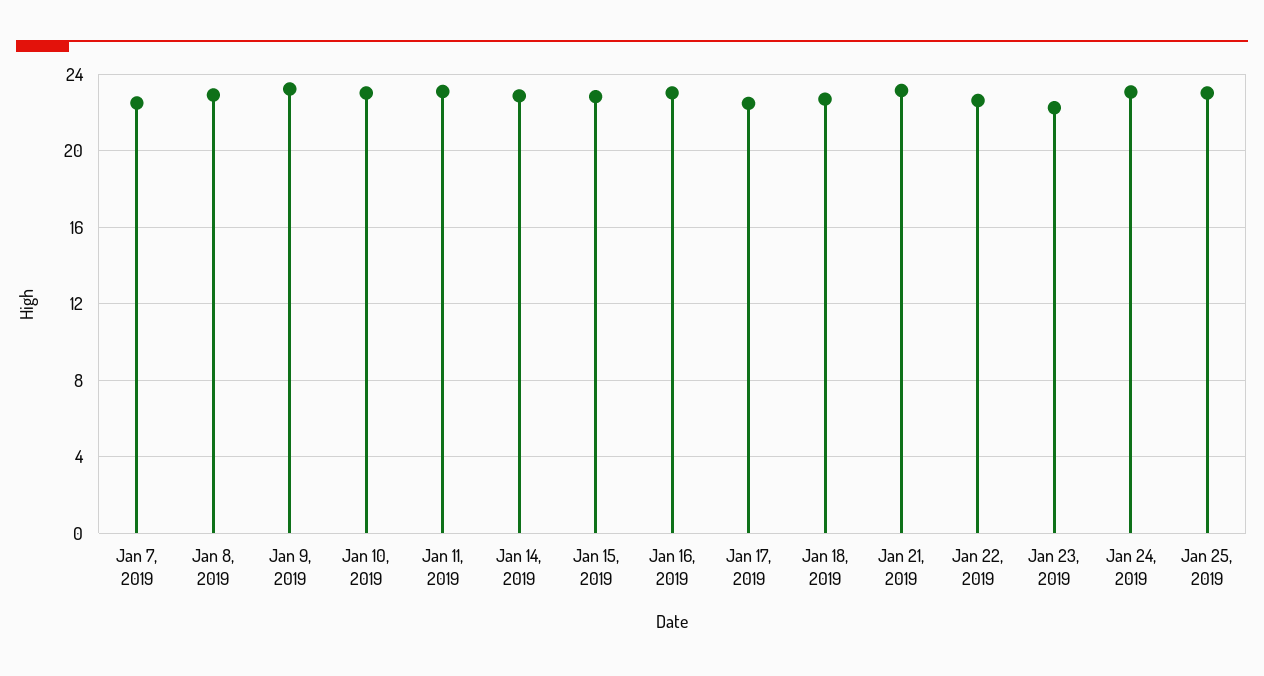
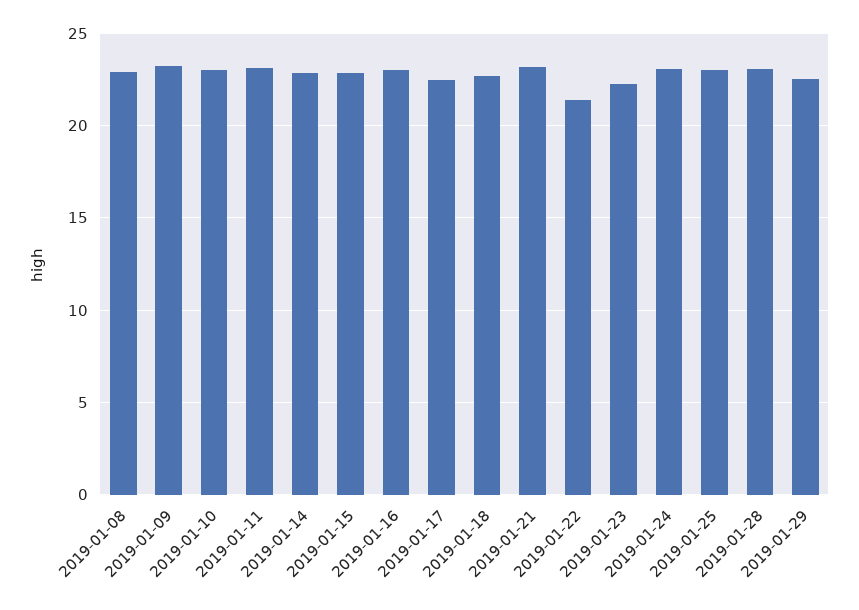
Jan 7, 2019: 22.5 -> none
Jan 22, 2019: 22.5 -> 21.5
2019-01-28: none -> 23
2019-01-29: none -> 22.5

